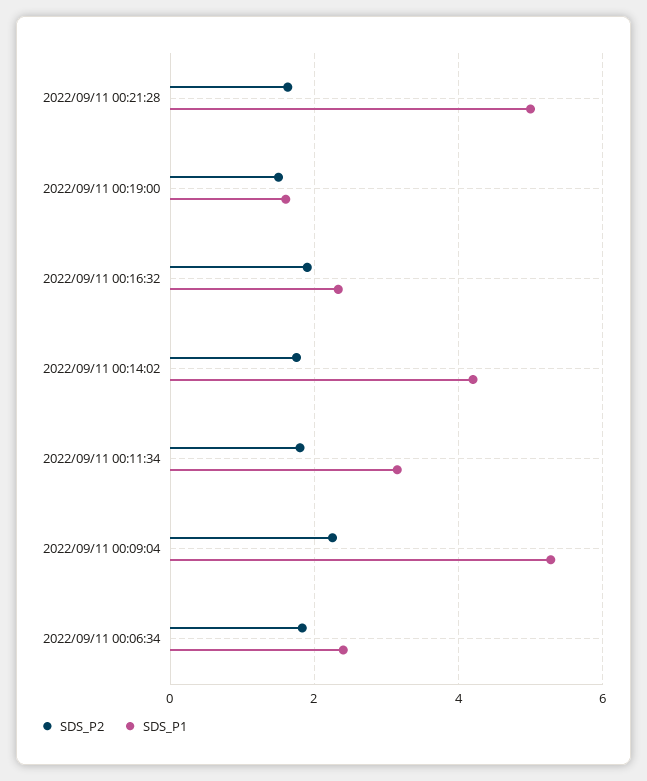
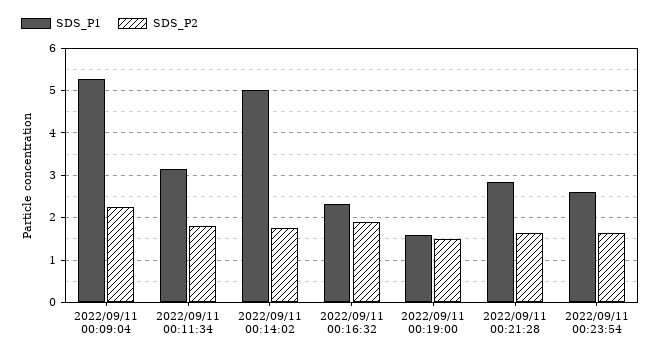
SDS_P1, 2022/09/11 00:21:28: 5 -> 2.8
SDS_P1, 2022/09/11 00:14:02: 4.2 -> 5
SDS_P2, 2022/09/11 00:06:34: 1.8 -> none
SDS_P1, 2022/09/11 00:06:34: 2.4 -> none
SDS_P1, 2022/09/11 00:23:54: none -> 2.6
SDS_P2, 2022/09/11 00:23:54: none -> 1.6

